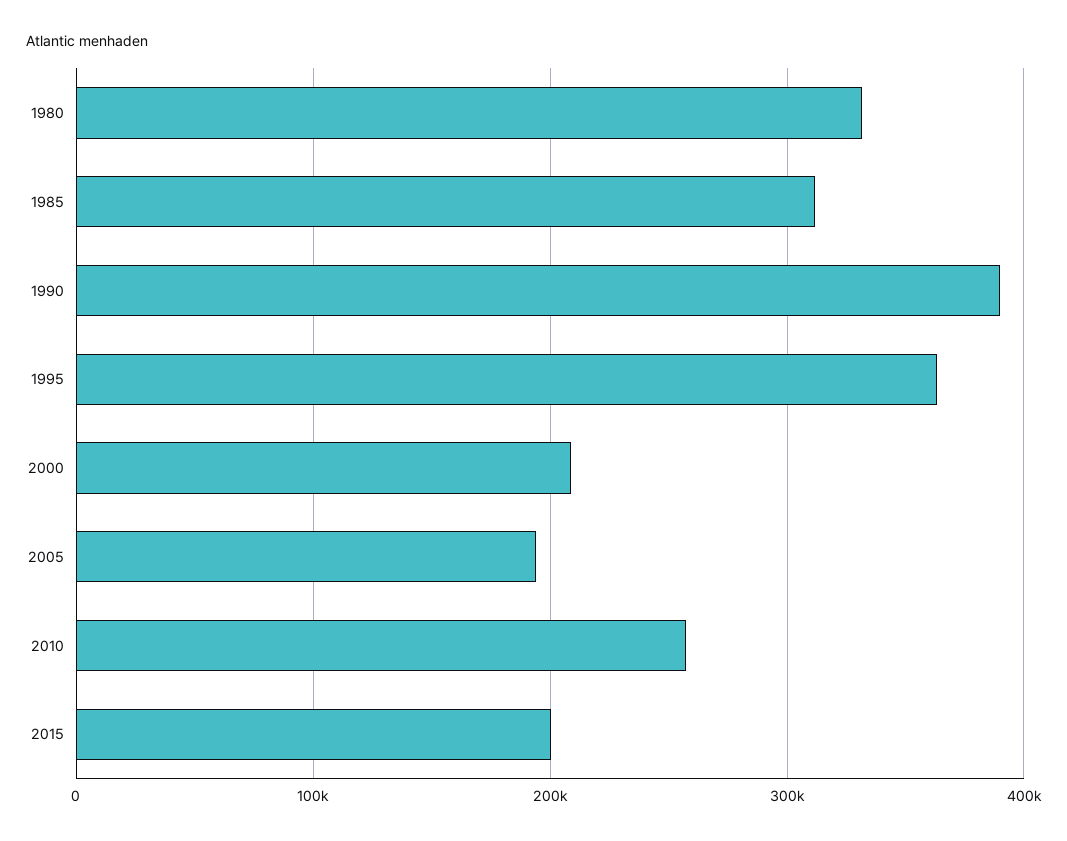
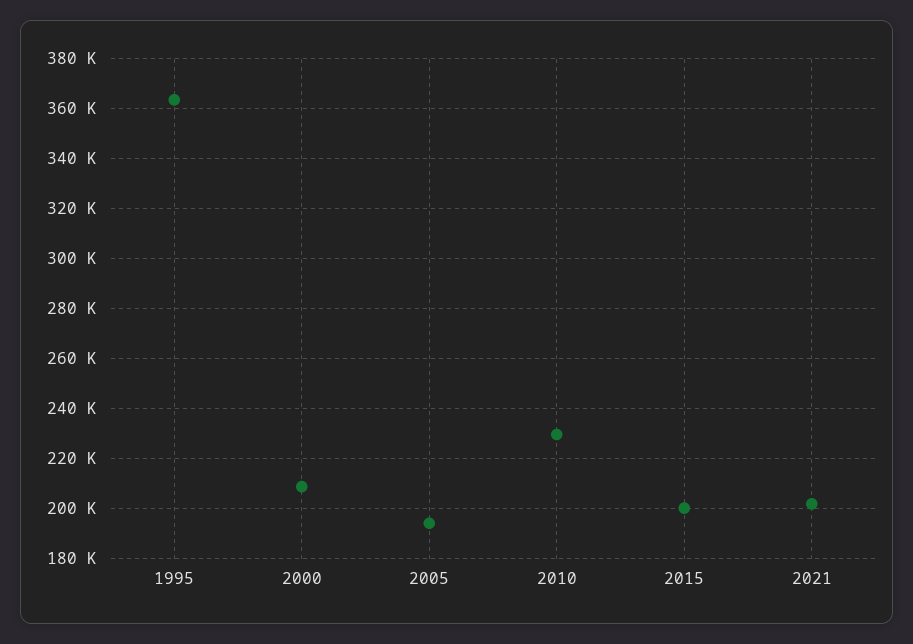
1980: 330000 -> none
1985: 310000 -> none
1990: 390000 -> none
2010: 260000 -> 230000
2021: none -> 202500

